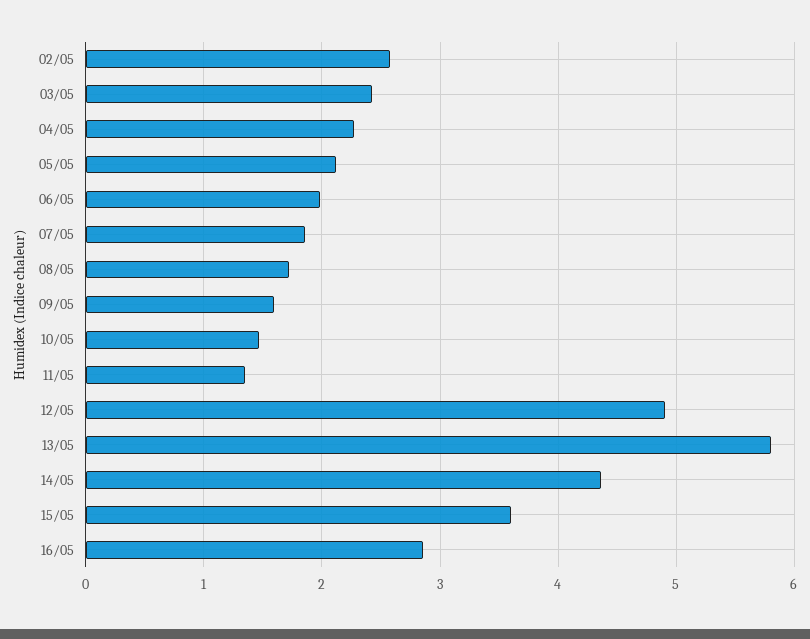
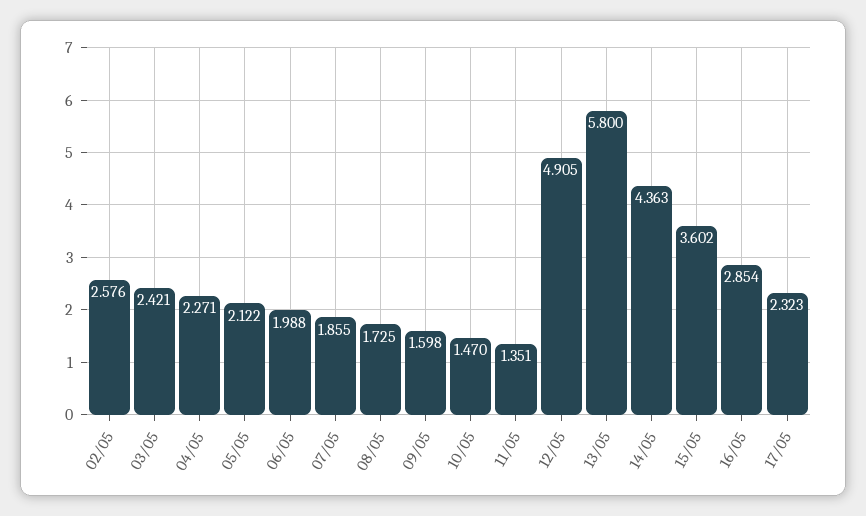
17/05: none -> 2.323

